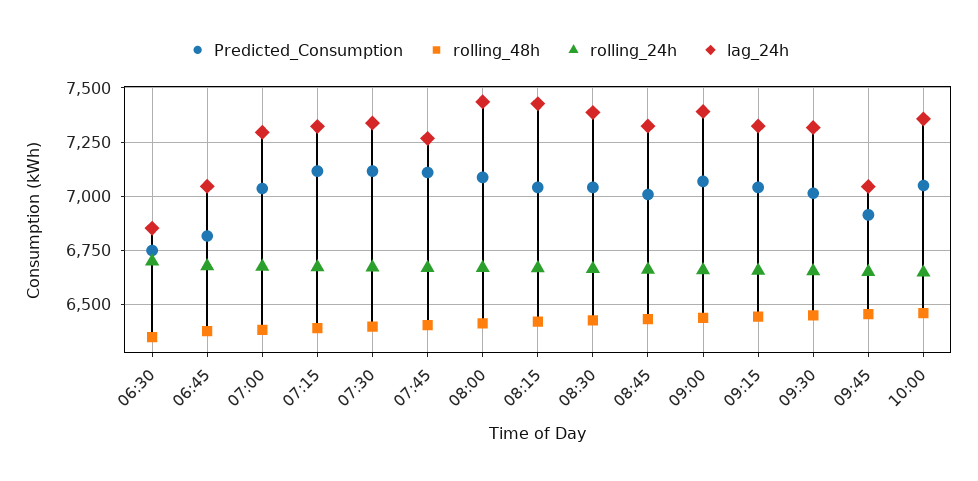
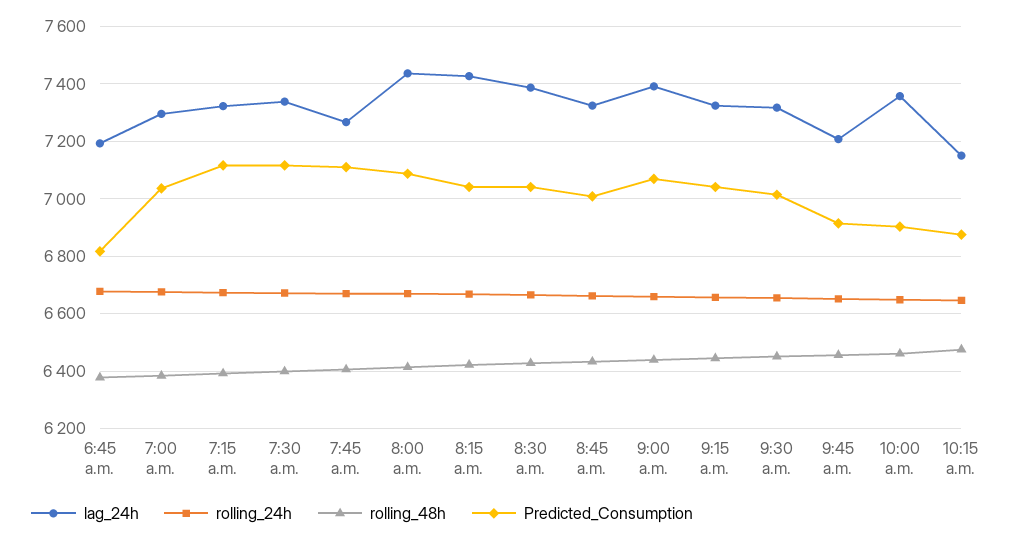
Predicted_Consumption, 06:30: 6750 -> none
rolling_48h, 06:30: 6350 -> none
rolling_24h, 06:30: 6700 -> none
lag_24h, 06:30: 6850 -> none
lag_24h, 06:45: 7050 -> 7200
lag_24h, 09:45: 7050 -> 7200
Predicted_Consumption, 10:00: 7050 -> 6900
lag_24h, 10:15 a.m.: none -> 7150
rolling_24h, 10:15 a.m.: none -> 6650
rolling_48h, 10:15 a.m.: none -> 6475
Predicted_Consumption, 10:15 a.m.: none -> 6875

